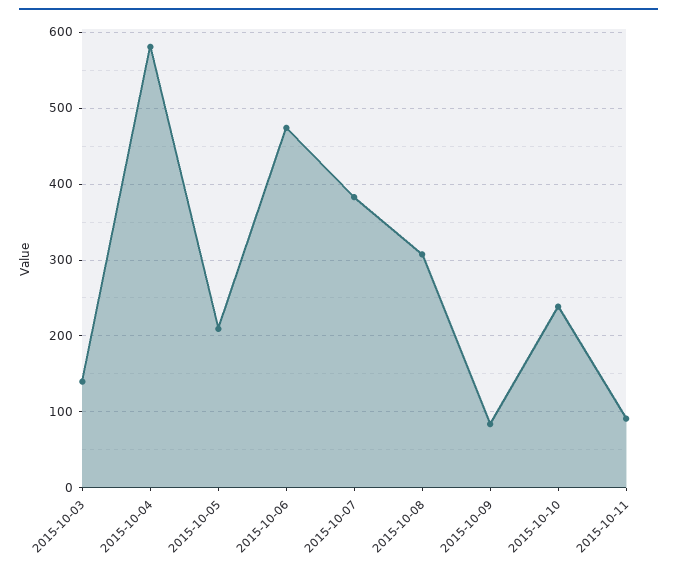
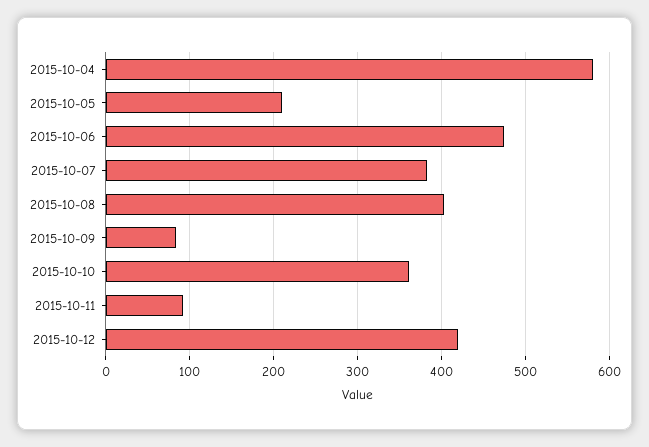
2015-10-03: 140 -> none
2015-10-08: 310 -> 400
2015-10-10: 240 -> 360
2015-10-12: none -> 420

